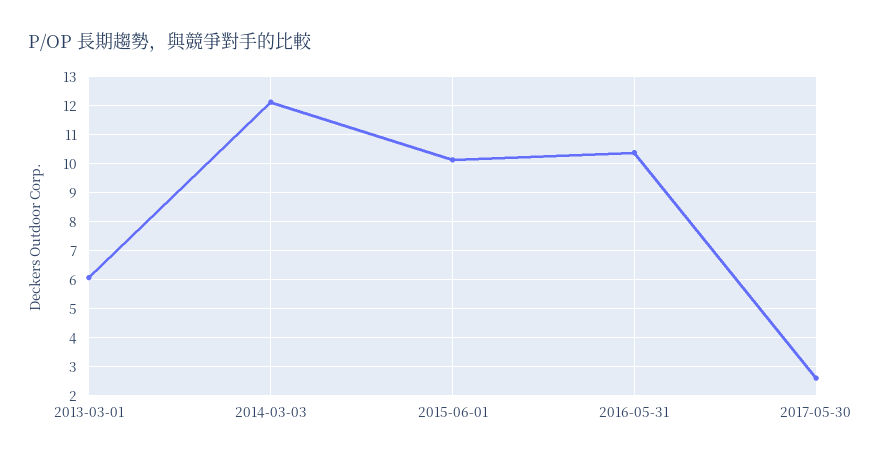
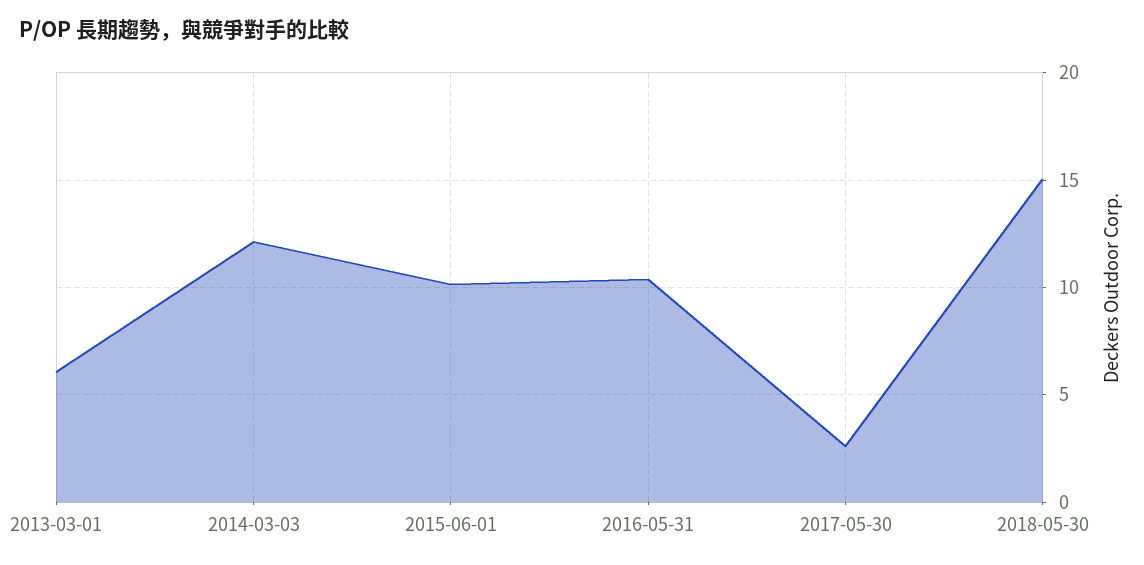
2018-05-30: none -> 15

